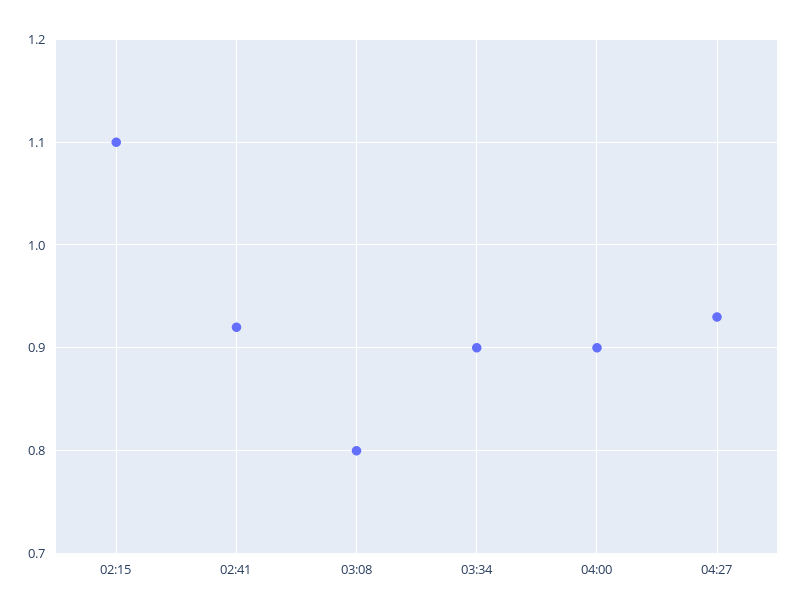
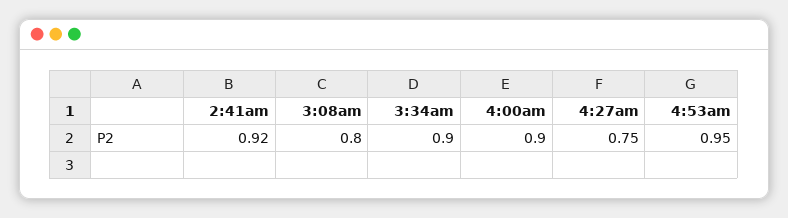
02:15: 1.1 -> none
04:27: 0.93 -> 0.75
4:53am: none -> 0.95

